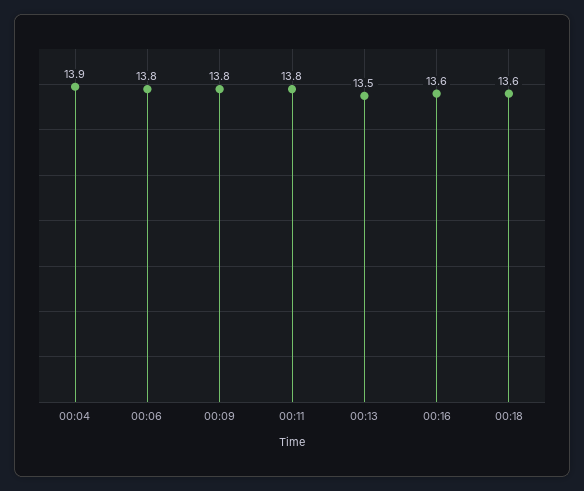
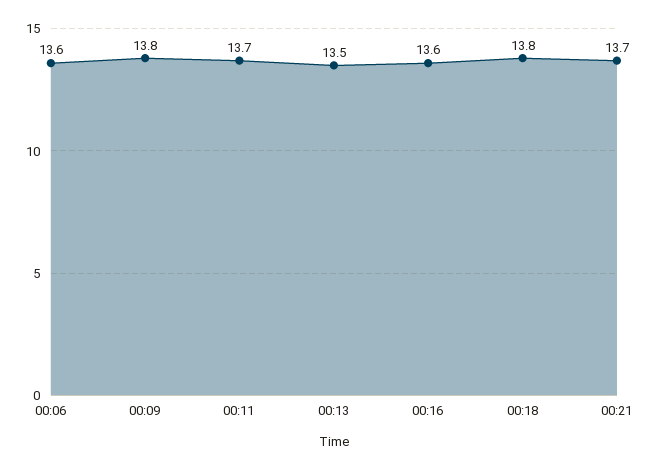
00:04: 13.9 -> none
00:06: 13.8 -> 13.6
00:11: 13.8 -> 13.7
00:18: 13.6 -> 13.8
00:21: none -> 13.7

